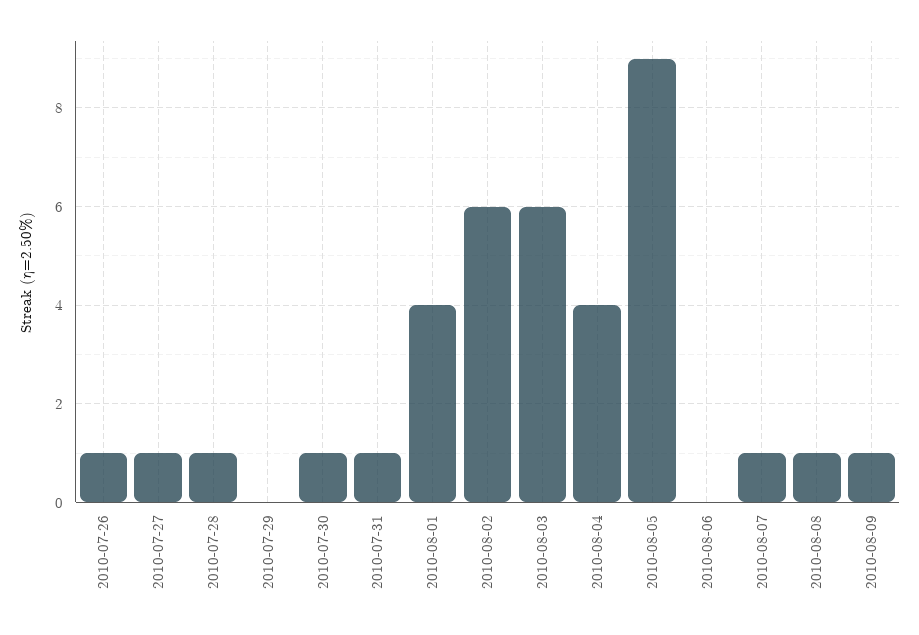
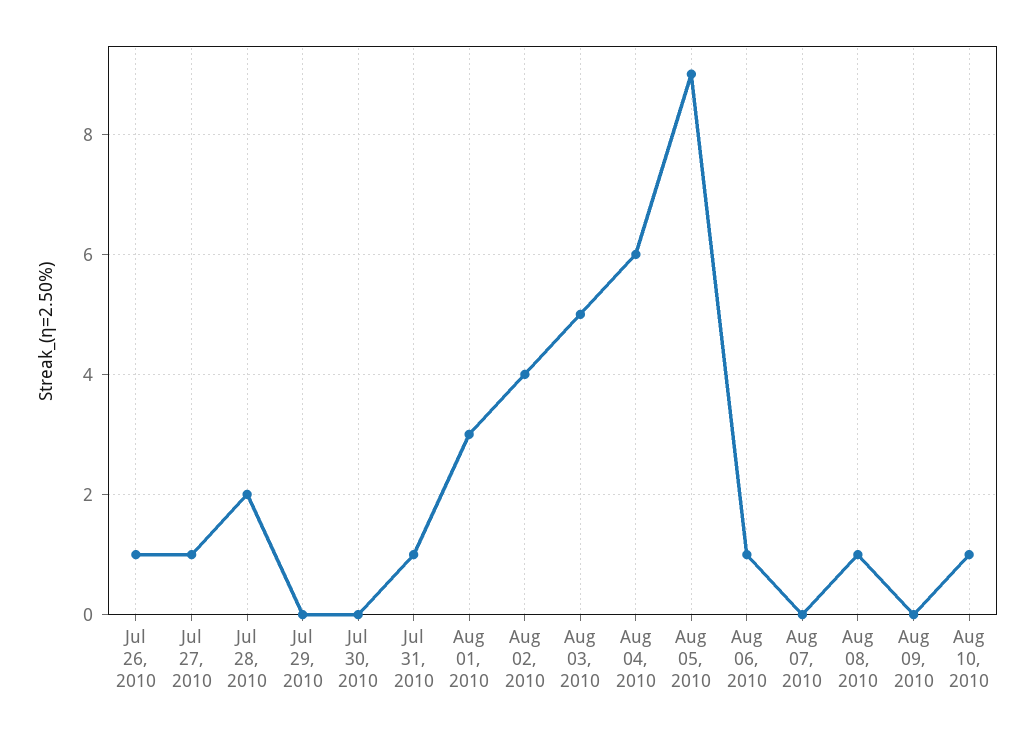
2010-07-28: 1 -> 2
2010-07-30: 1 -> 0
2010-08-01: 4 -> 3
2010-08-02: 6 -> 4
2010-08-03: 6 -> 5
2010-08-04: 4 -> 6
2010-08-06: 0 -> 1
2010-08-07: 1 -> 0
2010-08-09: 1 -> 0
Aug 10, 2010: none -> 1

